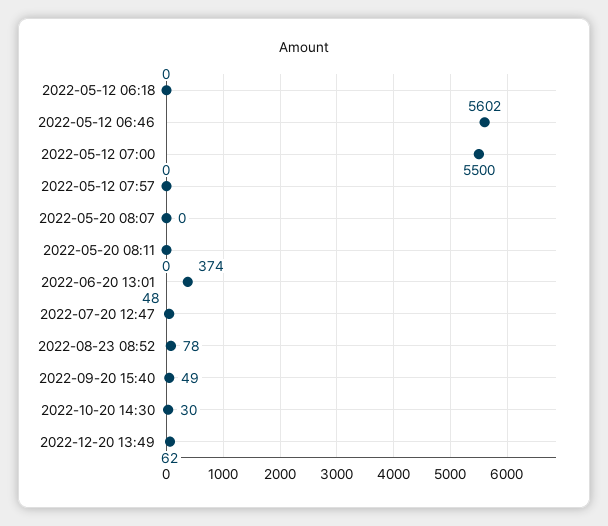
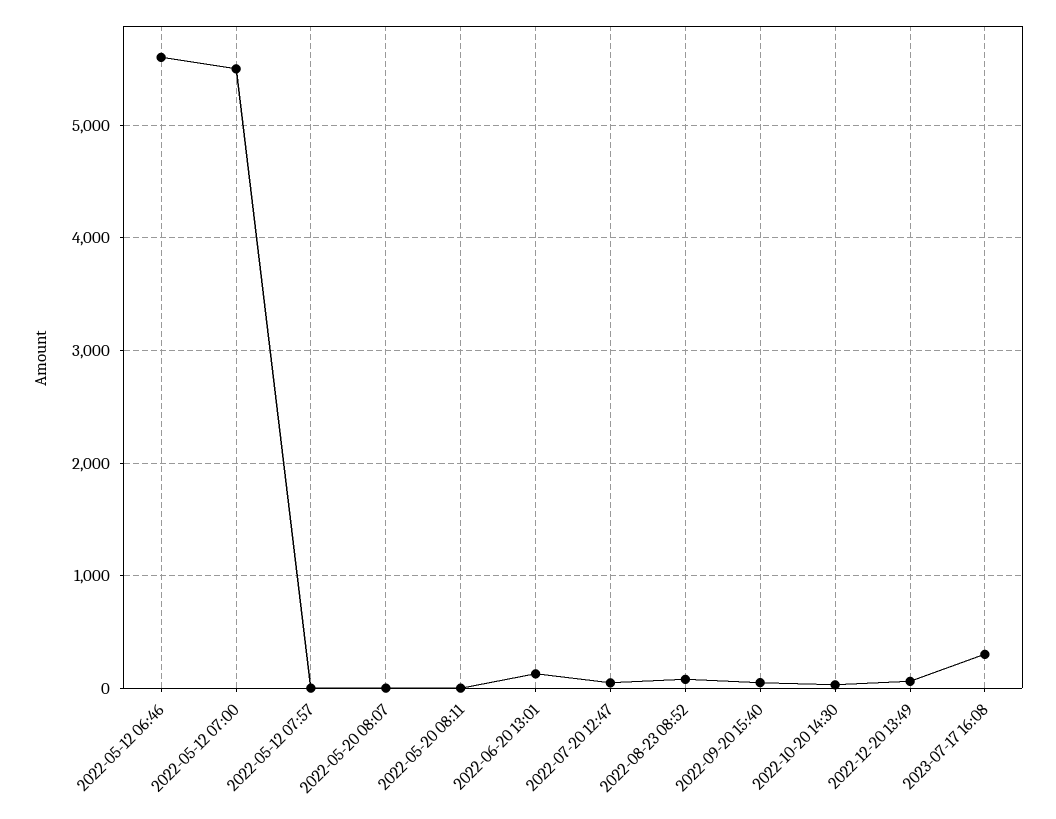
2022-05-12 06:18: 0 -> none
2022-06-20 13:01: 374 -> 100
2023-07-17 16:08: none -> 300

